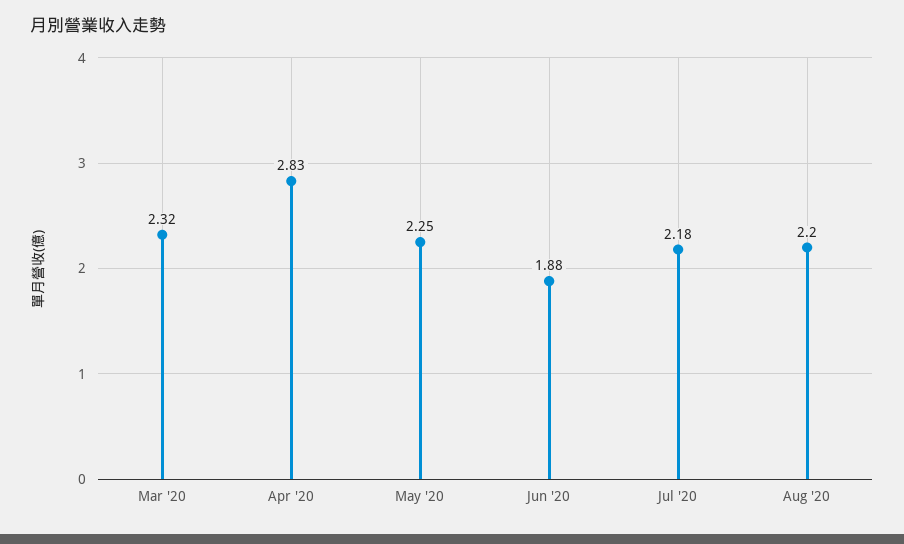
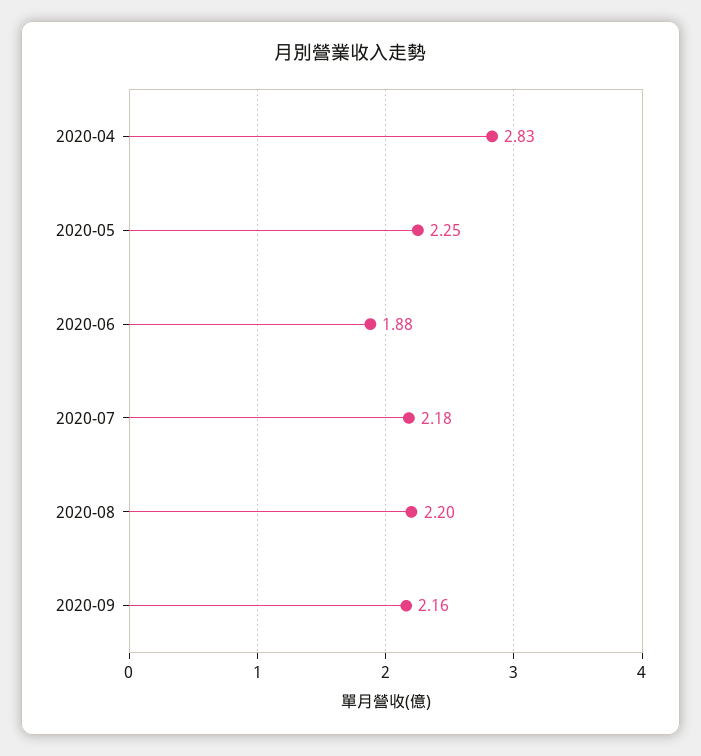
Mar '20: 2.32 -> none
2020-09: none -> 2.16

